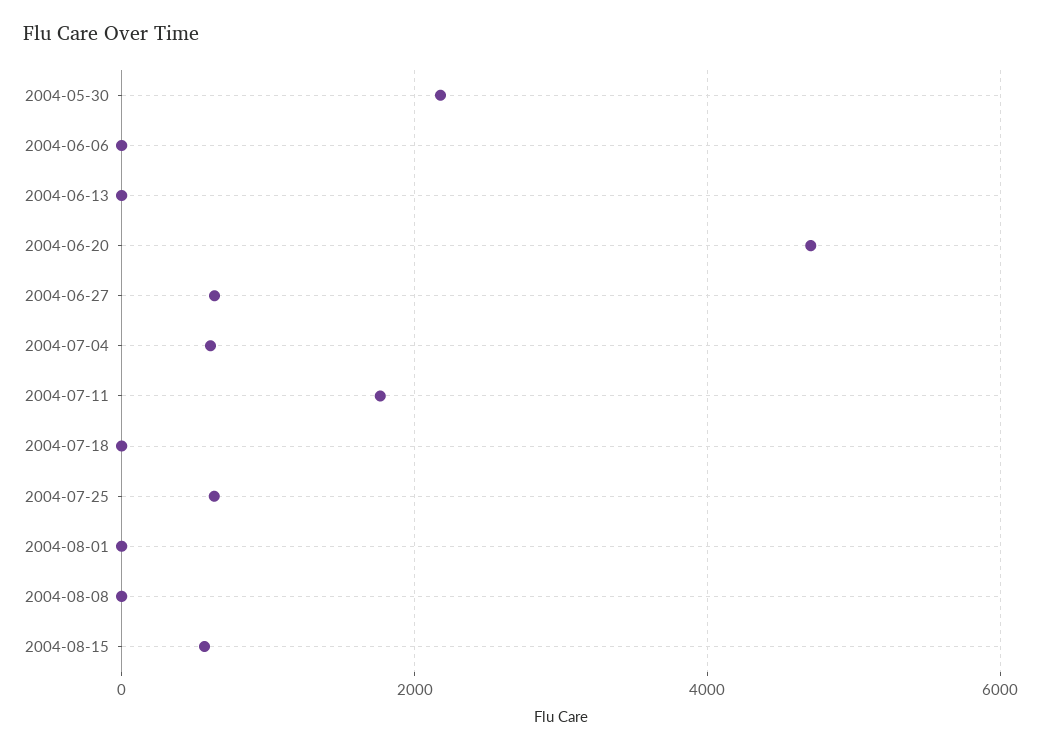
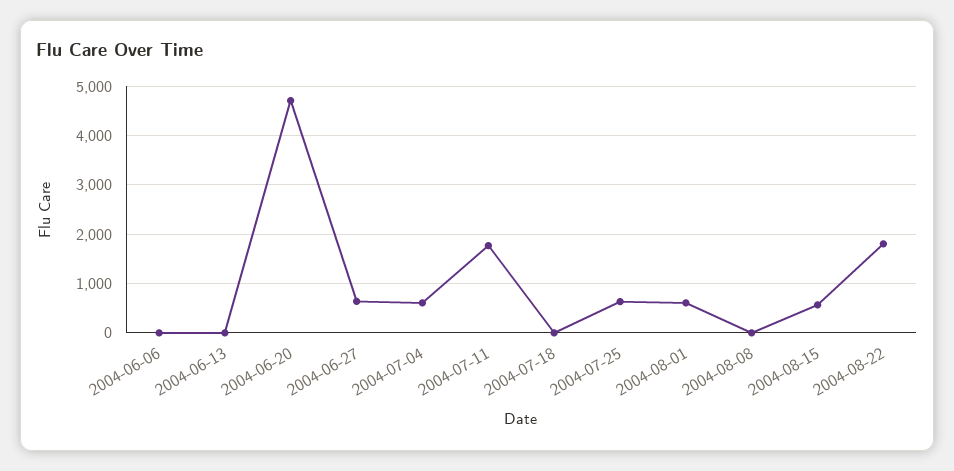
2004-05-30: 2200 -> none
2004-08-01: 0 -> 600
2004-08-22: none -> 1800

